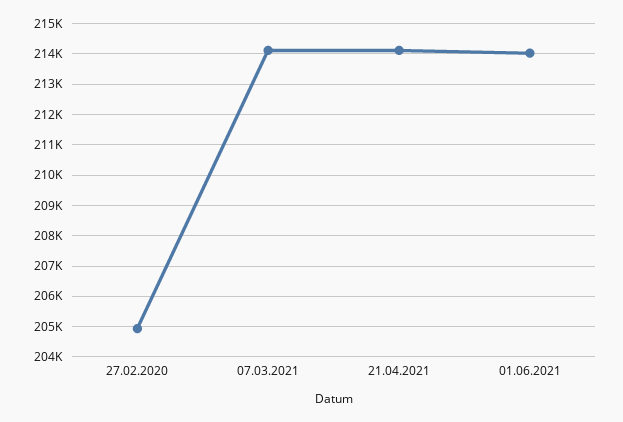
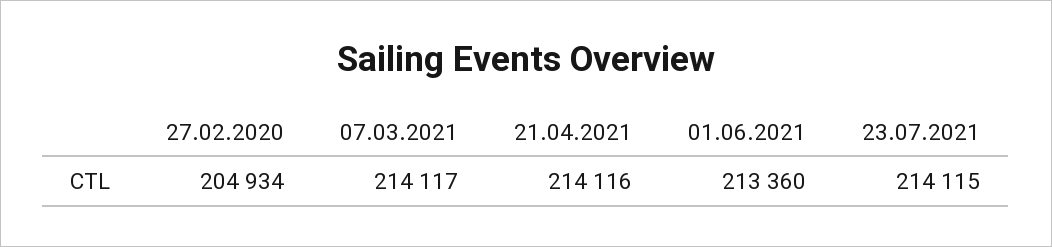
01.06.2021: 214000 -> 213360
23.07.2021: none -> 214115

